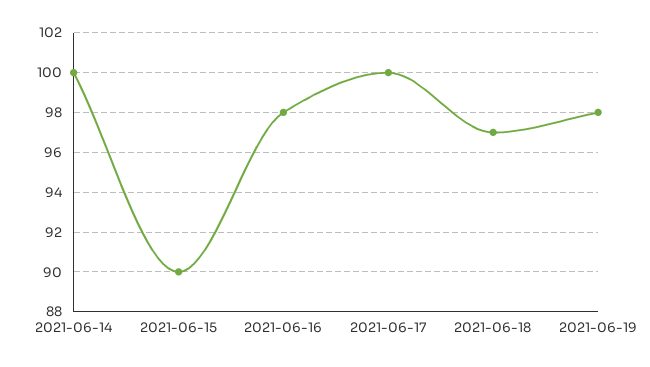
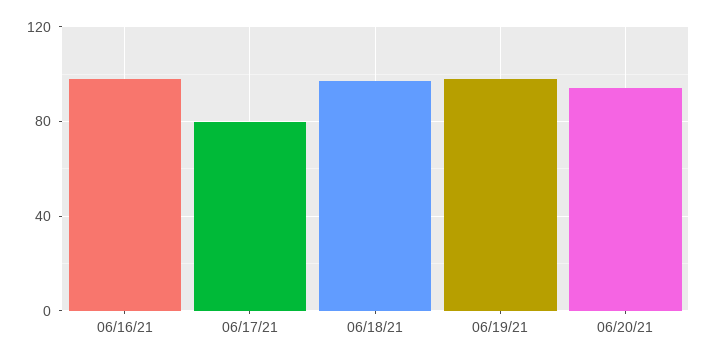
2021-06-14: 100 -> none
2021-06-15: 90 -> none
2021-06-17: 100 -> 80
06/20/21: none -> 95

